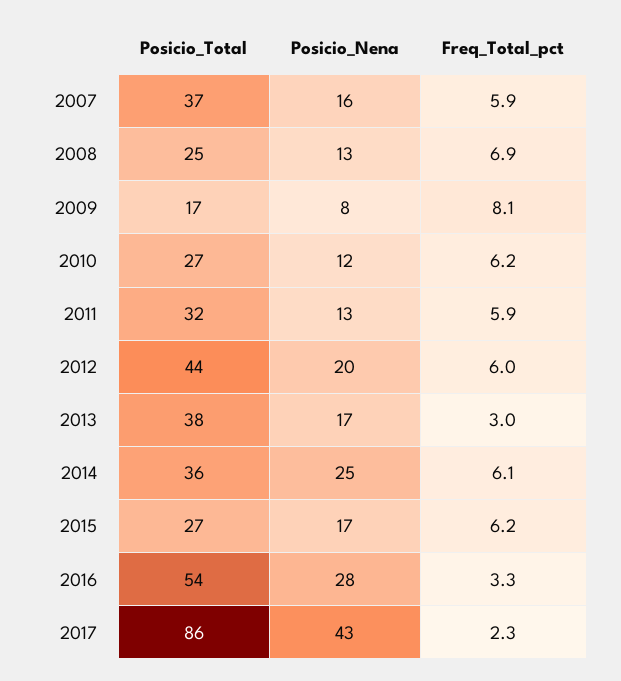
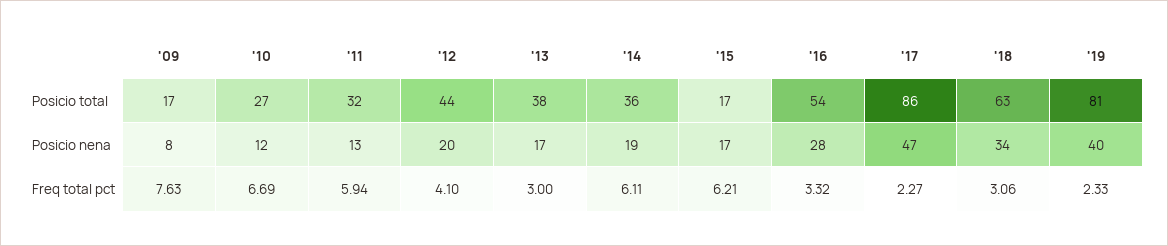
Posicio_Total, 2007: 37 -> none
Posicio_Nena, 2007: 16 -> none
Freq_Total_pct, 2007: 5.9 -> none
Posicio_Total, 2008: 25 -> none
Posicio_Nena, 2008: 13 -> none
Freq_Total_pct, 2008: 6.9 -> none
Freq_Total_pct, 2009: 8.1 -> 7.63
Freq_Total_pct, 2010: 6.2 -> 6.69
Freq_Total_pct, 2012: 6 -> 4.1
Posicio_Nena, 2014: 25 -> 19
Posicio_Total, 2015: 27 -> 17
Posicio_Nena, 2017: 43 -> 47
Posicio_Total, '18: none -> 63
Posicio_Total, '19: none -> 81
Posicio_Nena, '18: none -> 34
Posicio_Nena, '19: none -> 40
Freq_Total_pct, '18: none -> 3.06
Freq_Total_pct, '19: none -> 2.33

